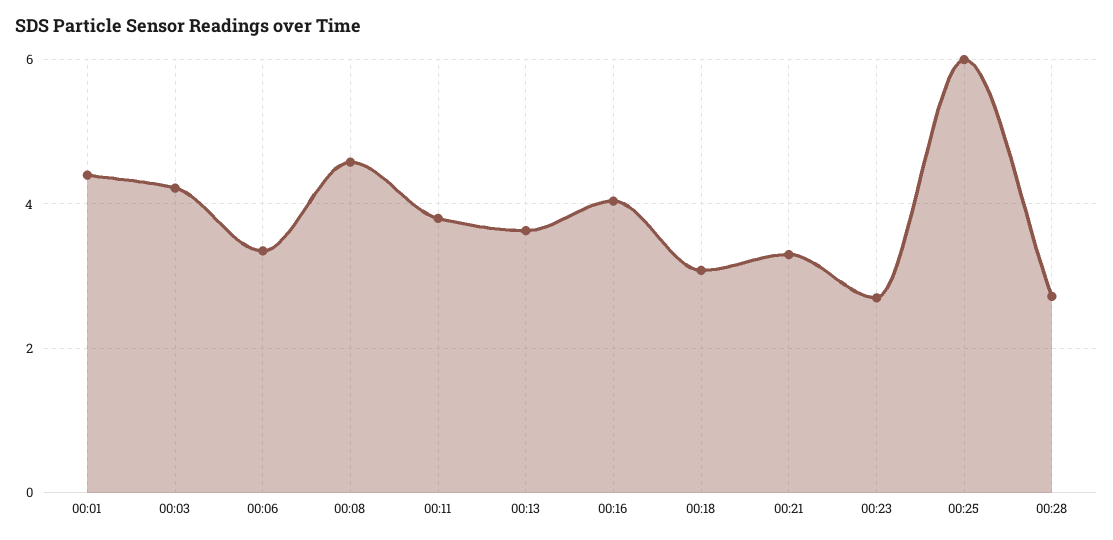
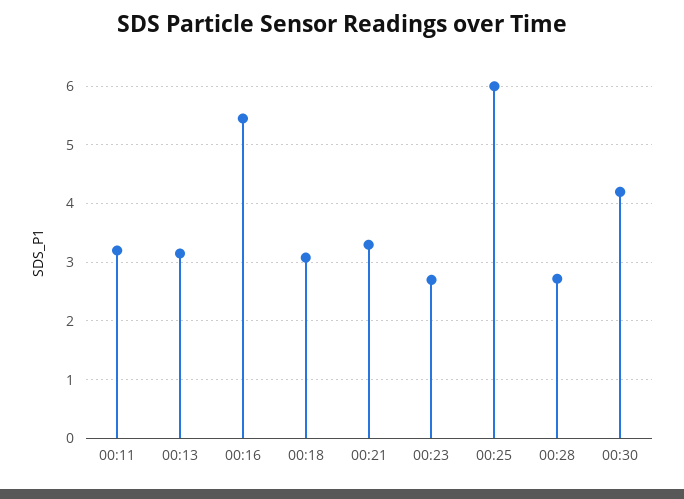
00:01: 4.4 -> none
00:03: 4.2 -> none
00:06: 3.4 -> none
00:08: 4.6 -> none
00:11: 3.8 -> 3.2
00:13: 3.6 -> 3.2
00:16: 4 -> 5.4
00:30: none -> 4.2

